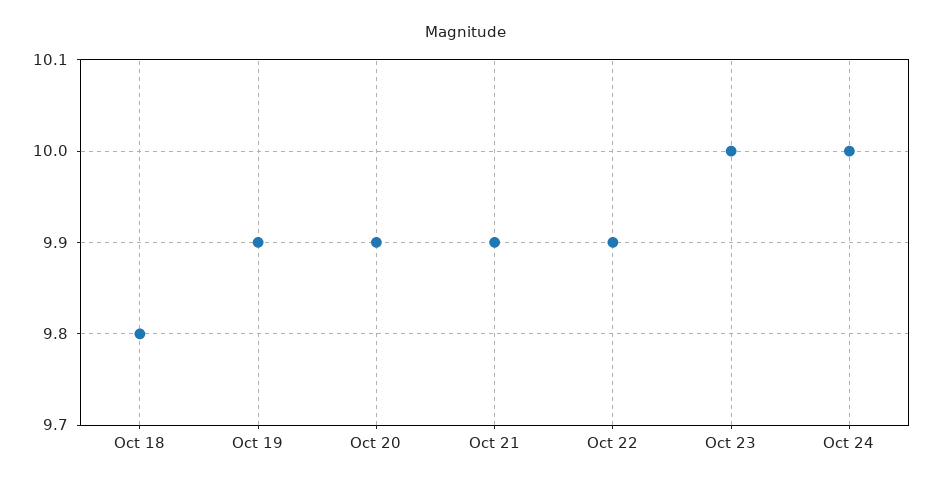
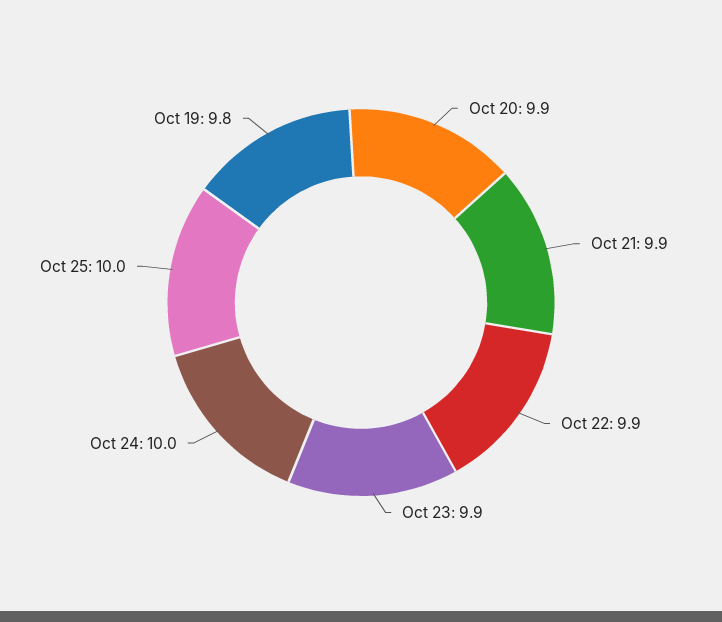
Oct 18: 9.8 -> none
Oct 19: 9.9 -> 9.8
Oct 23: 10 -> 9.9
Oct 25: none -> 10

